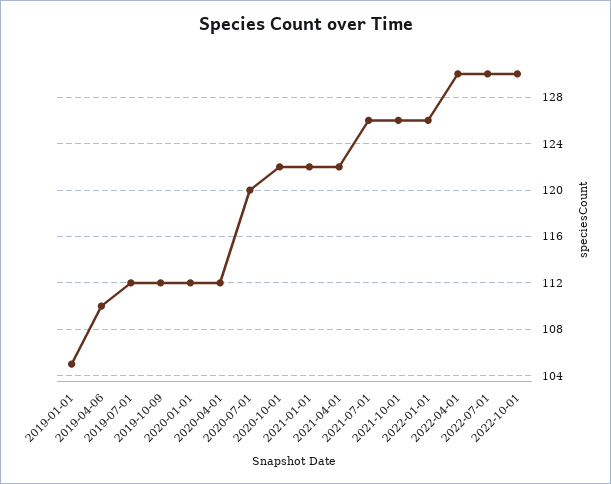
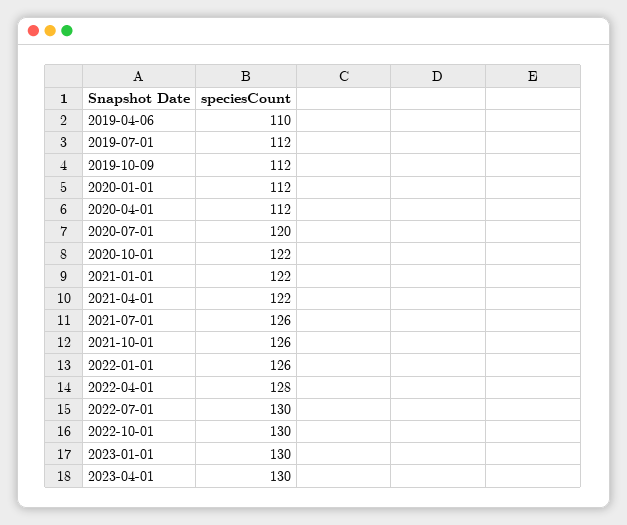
2019-01-01: 105 -> none
2022-04-01: 130 -> 128
2023-01-01: none -> 130
2023-04-01: none -> 130

